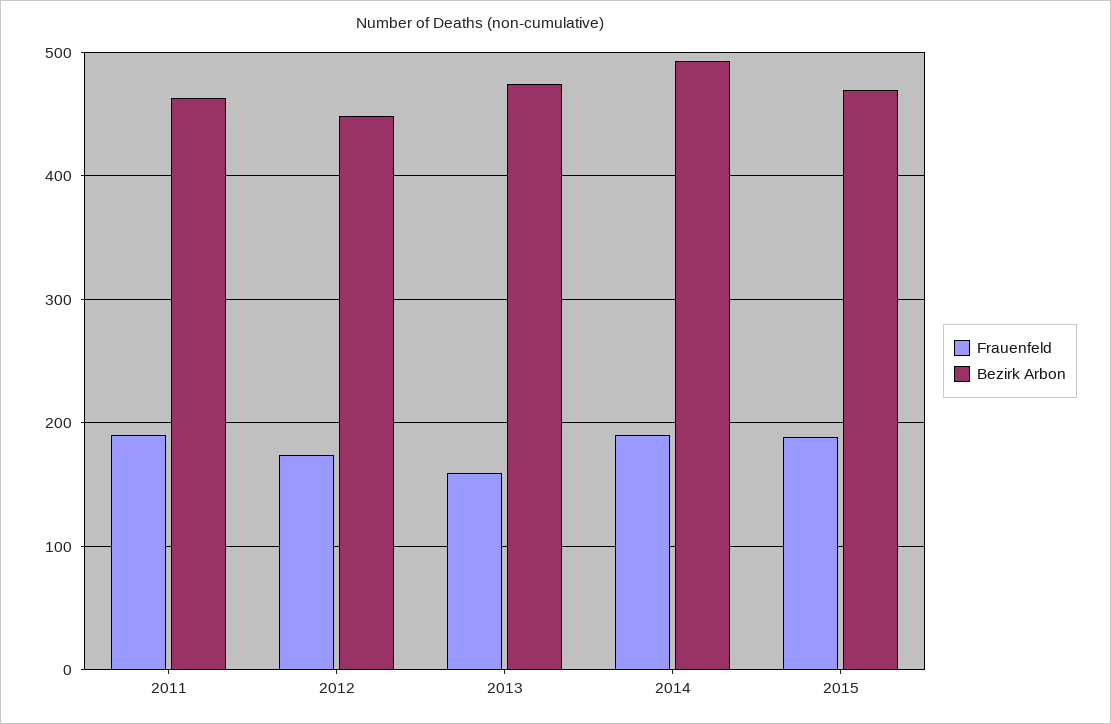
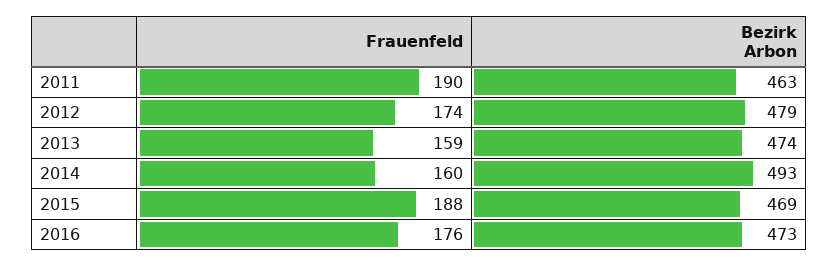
Bezirk Arbon, 2012: 450 -> 479
Frauenfeld, 2014: 190 -> 160
Frauenfeld, 2016: none -> 176
Bezirk Arbon, 2016: none -> 473

